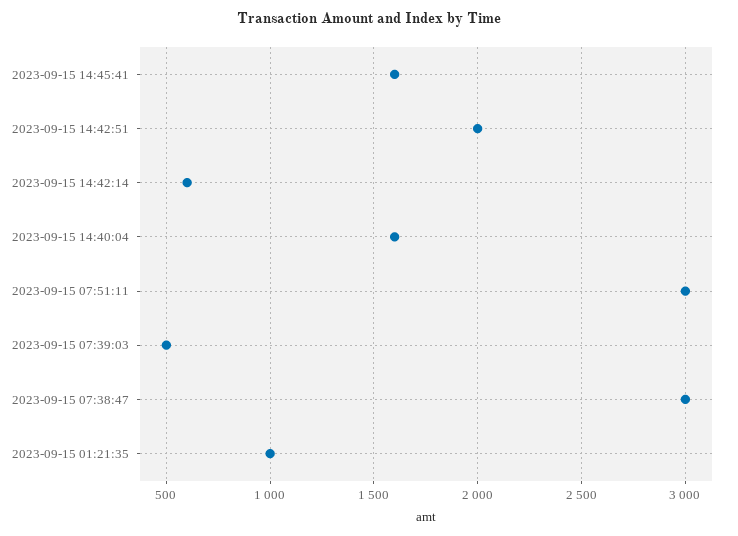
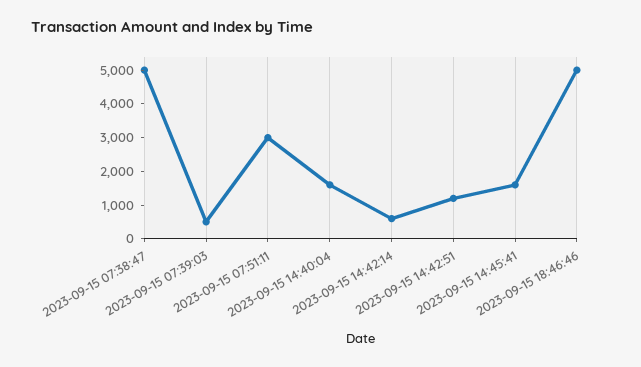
2023-09-15 14:42:51: 2000 -> 1250
2023-09-15 07:38:47: 3000 -> 5000
2023-09-15 01:21:35: 1000 -> none
2023-09-15 18:46:46: none -> 5000

